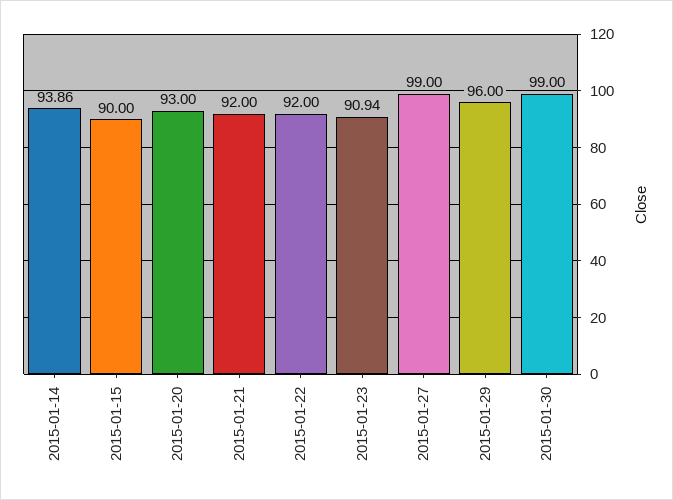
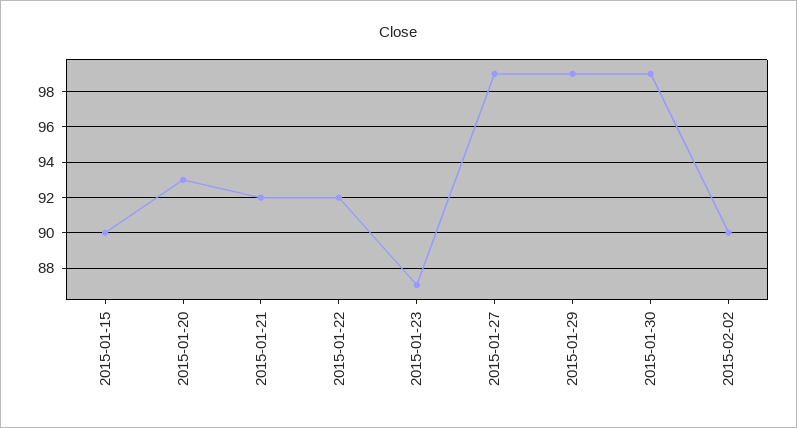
2015-01-14: 93.86 -> none
2015-01-23: 90.94 -> 87
2015-01-29: 96 -> 99
2015-02-02: none -> 90

